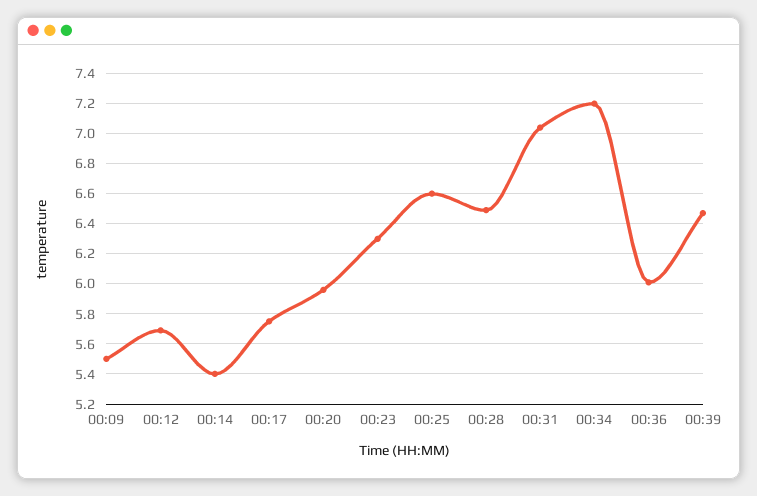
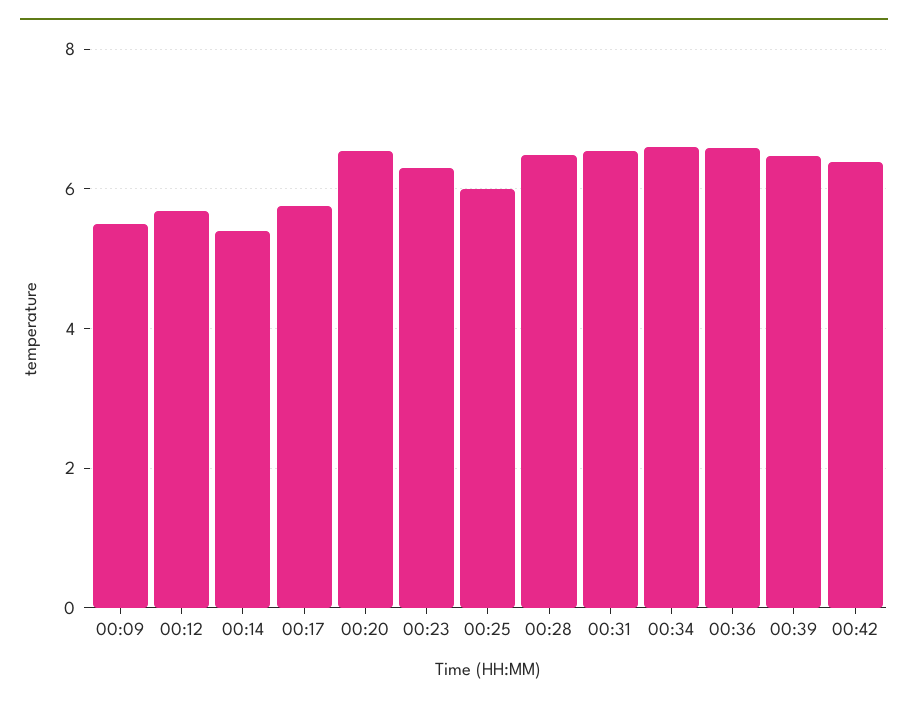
00:20: 5.95 -> 6.6
00:25: 6.6 -> 6
00:31: 7.05 -> 6.6
00:34: 7.2 -> 6.6
00:36: 6 -> 6.6
00:42: none -> 6.4

